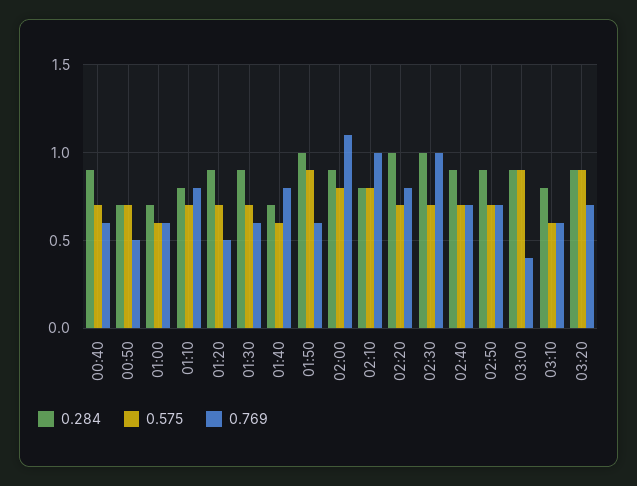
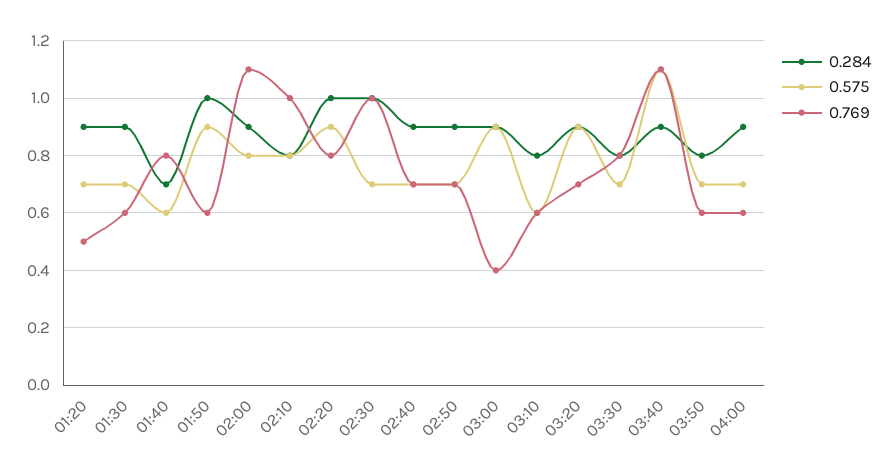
0.284, 00:40: 0.9 -> none
0.575, 00:40: 0.7 -> none
0.769, 00:40: 0.6 -> none
0.284, 00:50: 0.7 -> none
0.575, 00:50: 0.7 -> none
0.769, 00:50: 0.5 -> none
0.284, 01:00: 0.7 -> none
0.575, 01:00: 0.6 -> none
0.769, 01:00: 0.6 -> none
0.284, 01:10: 0.8 -> none
0.575, 01:10: 0.7 -> none
0.769, 01:10: 0.8 -> none
0.575, 02:20: 0.7 -> 0.9
0.284, 03:30: none -> 0.8
0.575, 03:30: none -> 0.7
0.769, 03:30: none -> 0.8
0.284, 03:40: none -> 0.9
0.575, 03:40: none -> 1.1
0.769, 03:40: none -> 1.1
0.284, 03:50: none -> 0.8
0.575, 03:50: none -> 0.7
0.769, 03:50: none -> 0.6
0.284, 04:00: none -> 0.9
0.575, 04:00: none -> 0.7
0.769, 04:00: none -> 0.6

